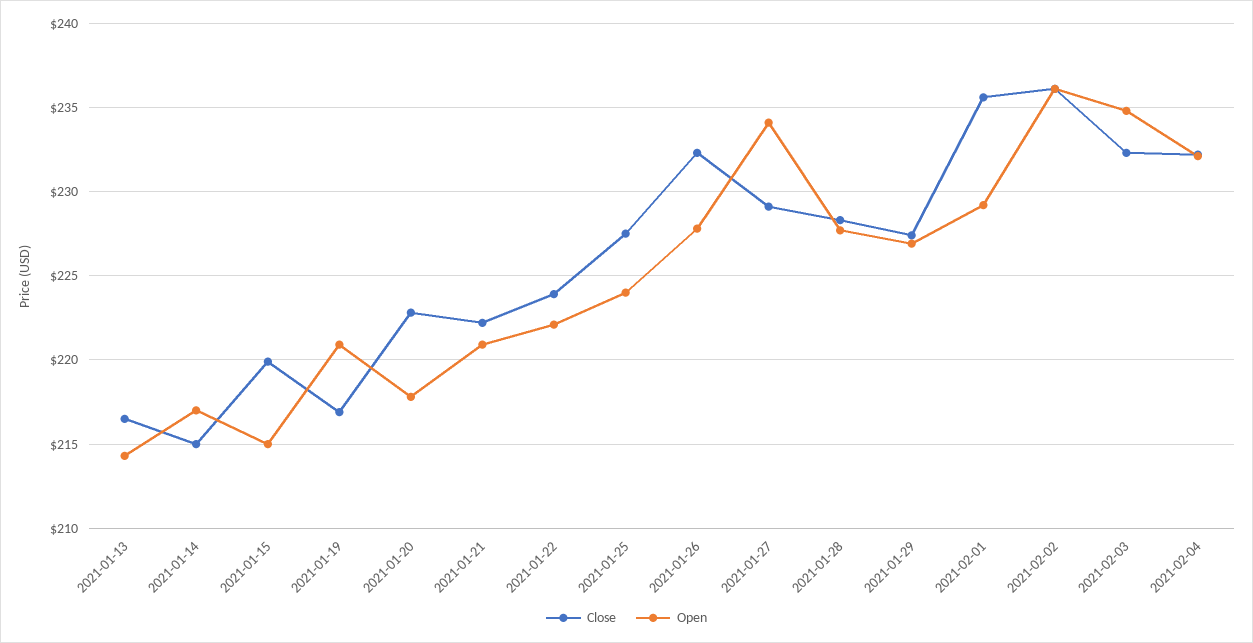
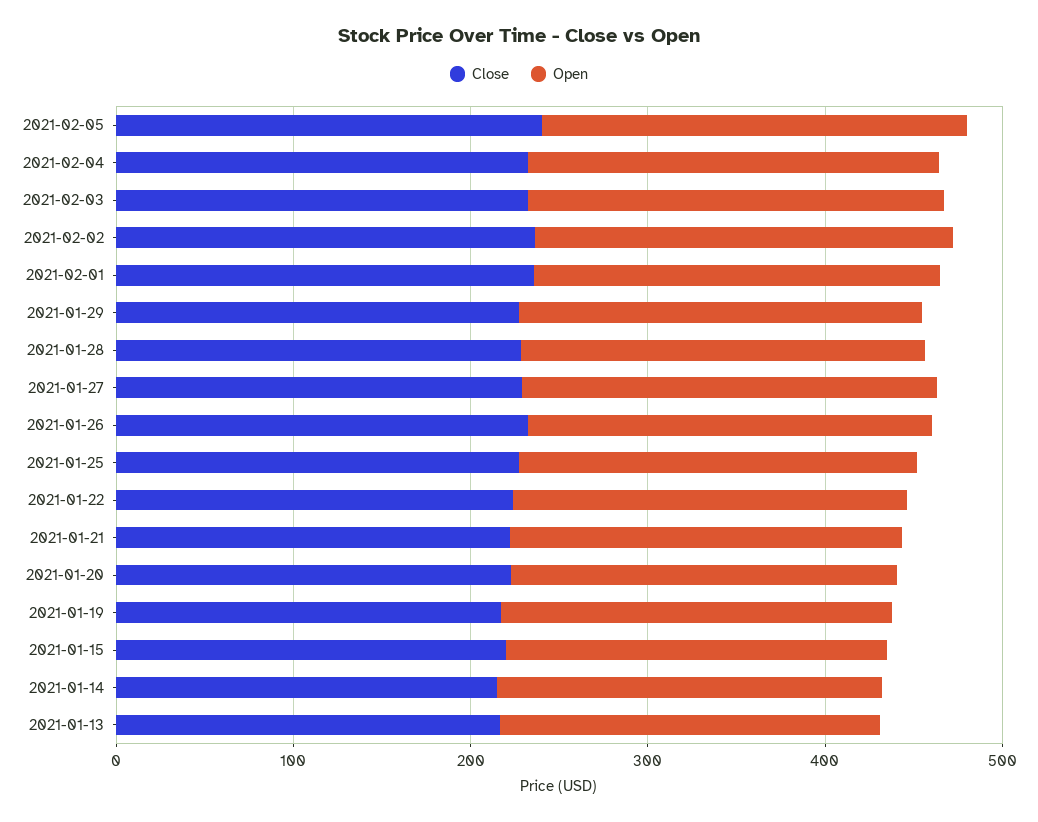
Close, 2021-02-05: none -> 240
Open, 2021-02-05: none -> 240

